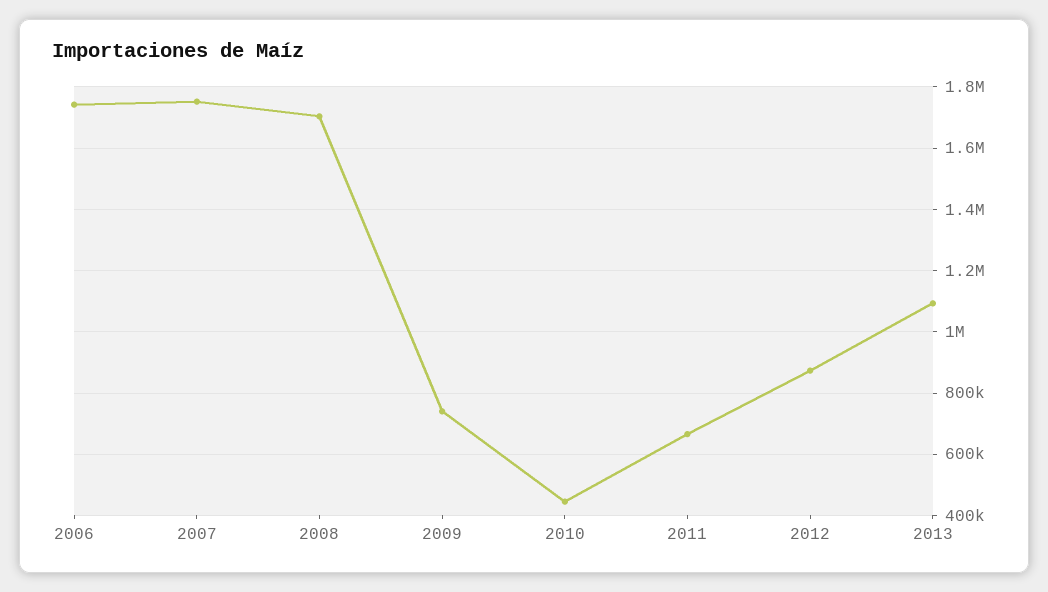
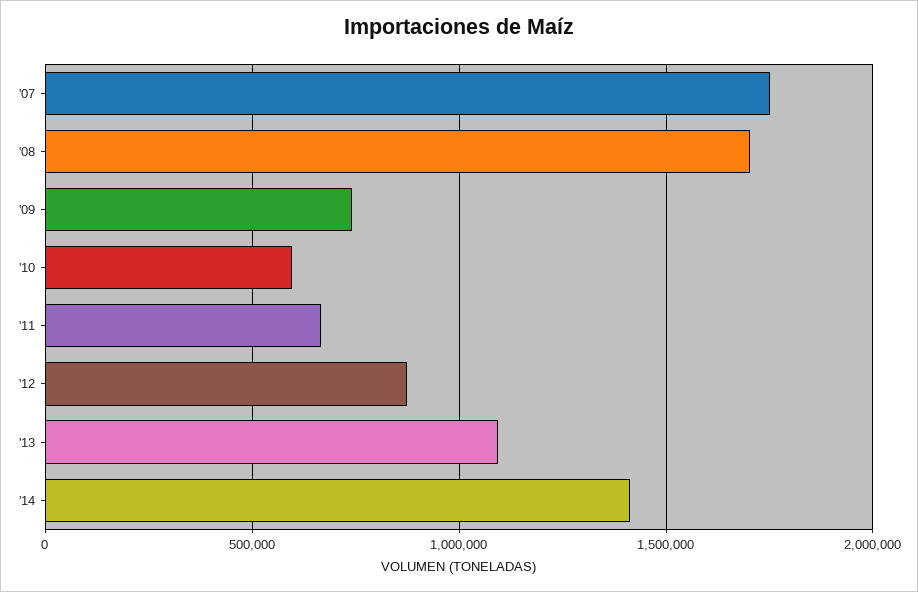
2006: 1740000 -> none
2010: 440000 -> 600000
'14: none -> 1400000

